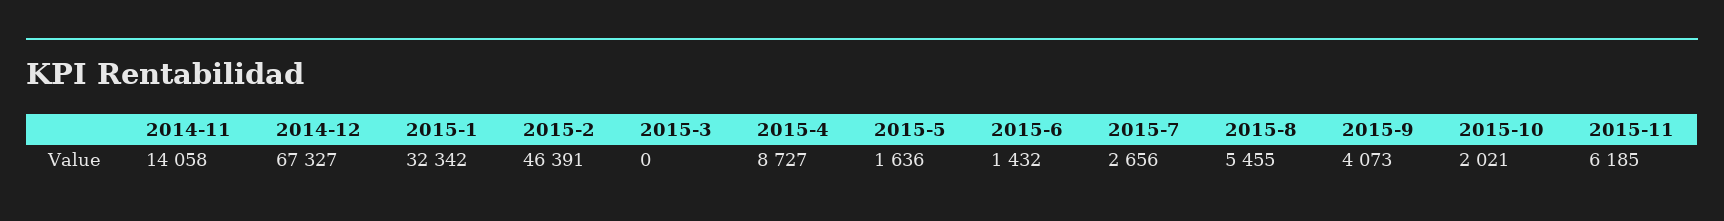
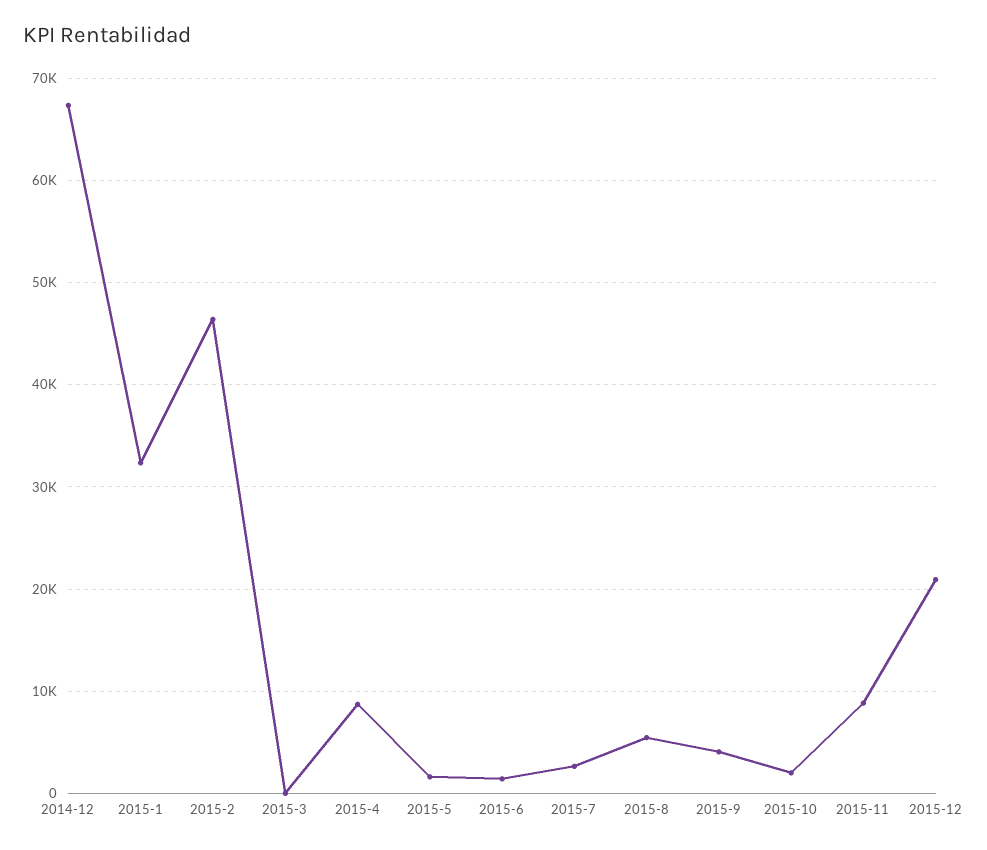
2014-11: 14058 -> none
2015-11: 6185 -> 9000
2015-12: none -> 21000

